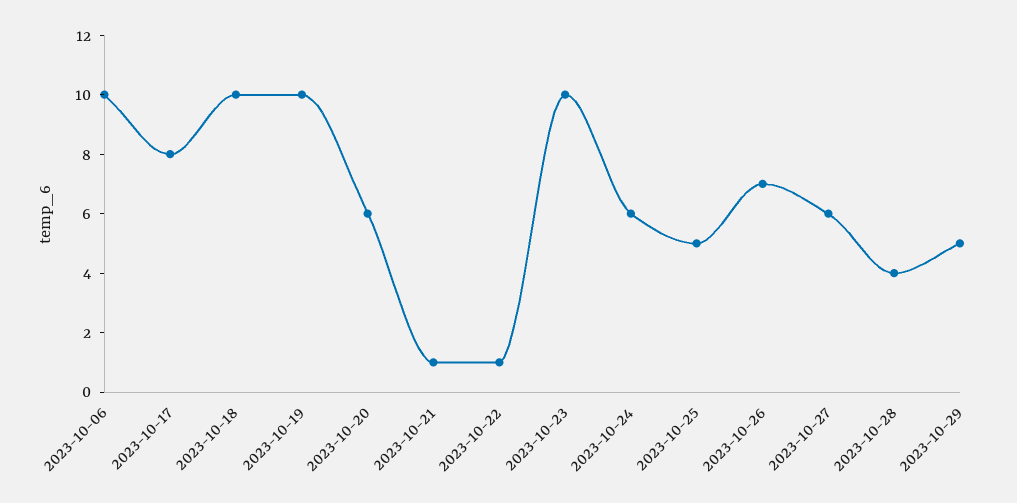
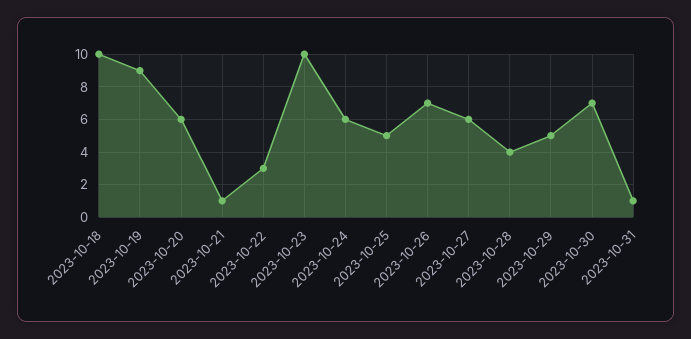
2023-10-06: 10 -> none
2023-10-17: 8 -> none
2023-10-19: 10 -> 9
2023-10-22: 1 -> 3
2023-10-30: none -> 7
2023-10-31: none -> 1

